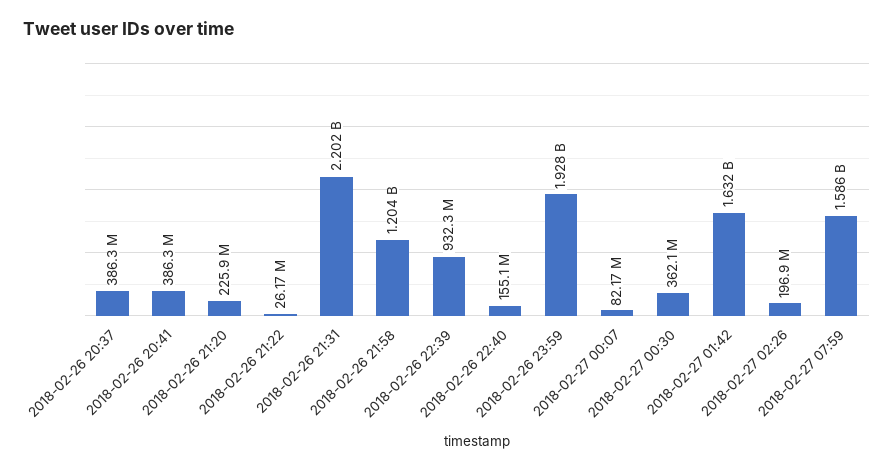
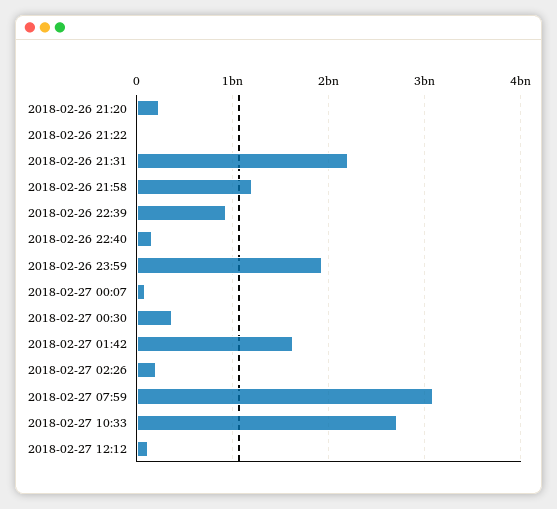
2018-02-26 20:37: 386300000 -> none
2018-02-26 20:41: 386300000 -> none
2018-02-27 07:59: 1586000000 -> 3100000000
2018-02-27 10:33: none -> 2700000000
2018-02-27 12:12: none -> 100000000

